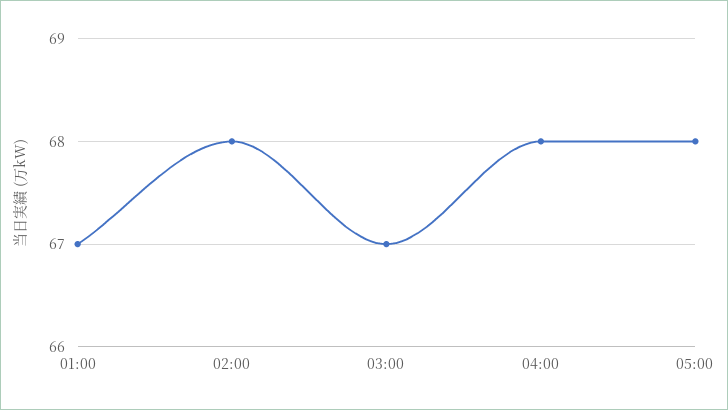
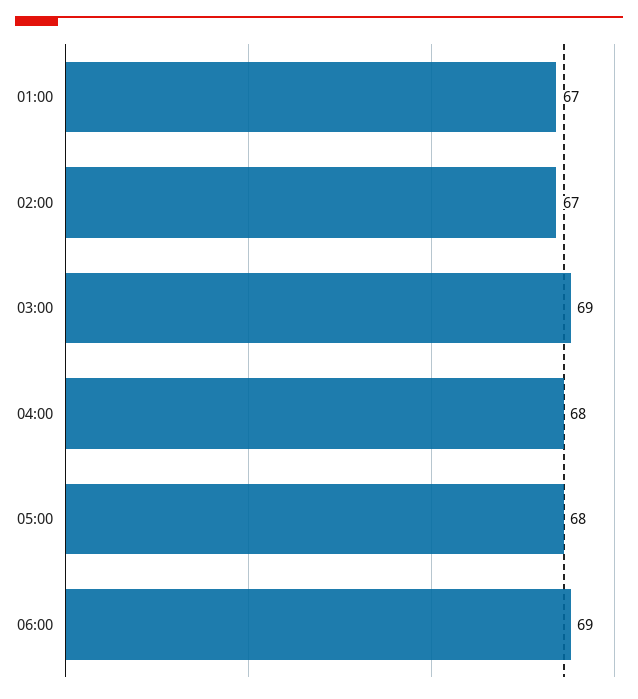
02:00: 68 -> 67
03:00: 67 -> 69
06:00: none -> 69

